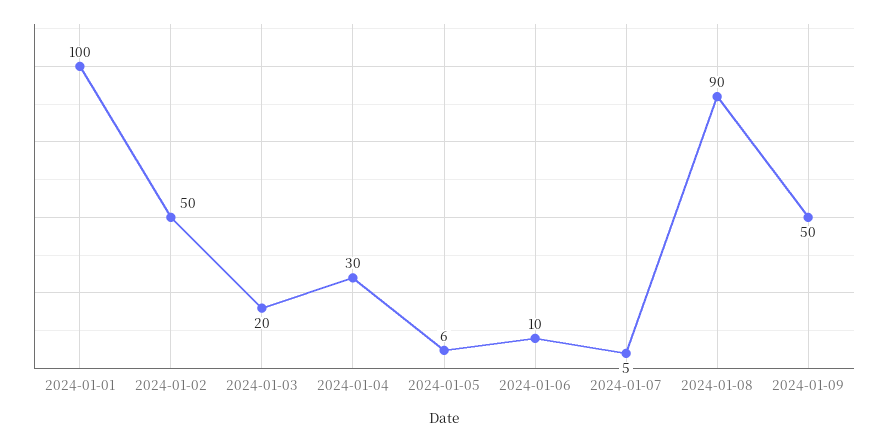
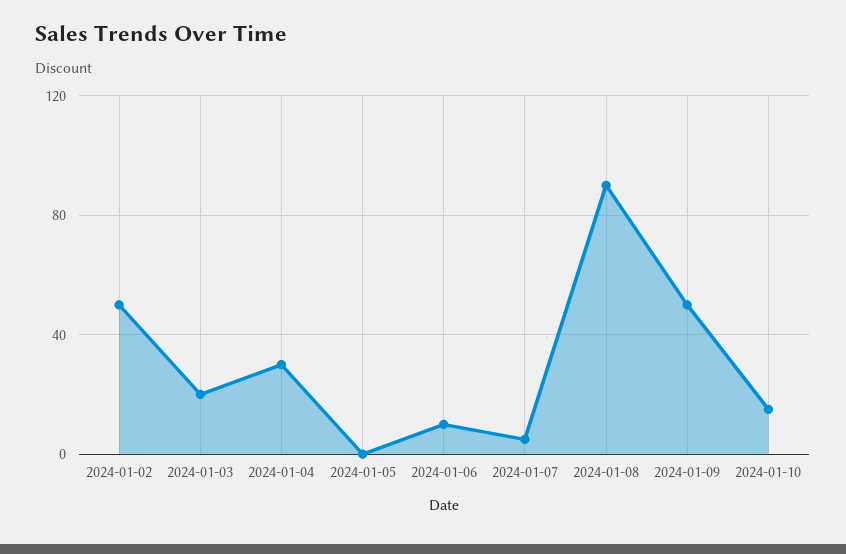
2024-01-01: 100 -> none
2024-01-05: 6 -> 0
2024-01-10: none -> 15

